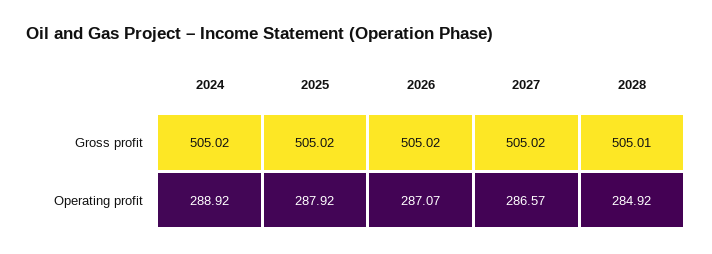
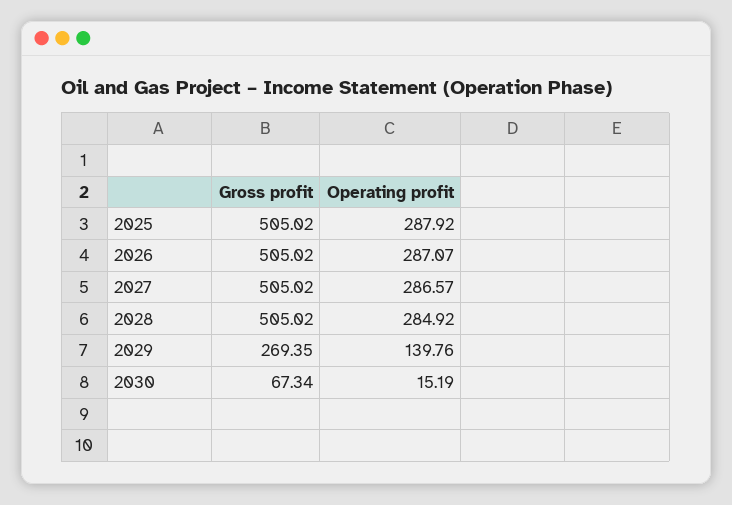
2024, Gross profit: 505.02 -> none
2028, Gross profit: 505.01 -> 505.02
2024, Operating profit: 288.92 -> none
2029, Gross profit: none -> 269.35
2029, Operating profit: none -> 139.76
2030, Gross profit: none -> 67.34
2030, Operating profit: none -> 15.19

